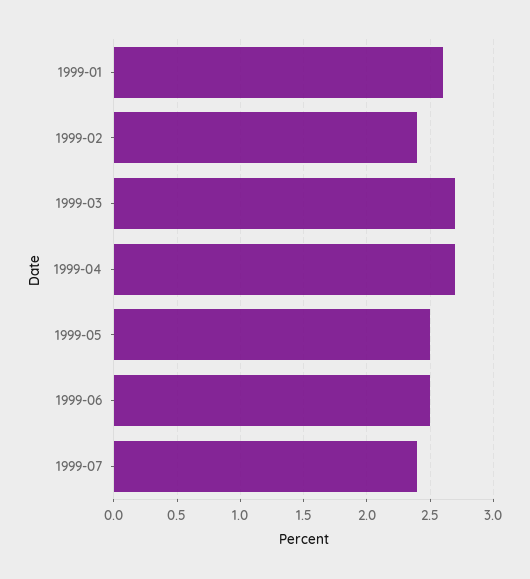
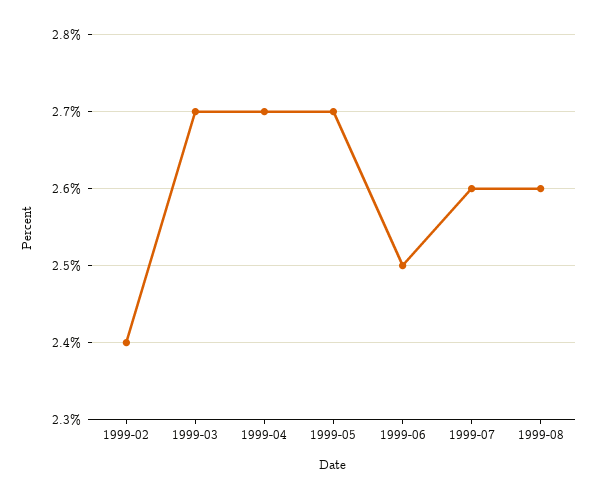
1999-01: 2.6 -> none
1999-05: 2.5 -> 2.7
1999-07: 2.4 -> 2.6
1999-08: none -> 2.6

